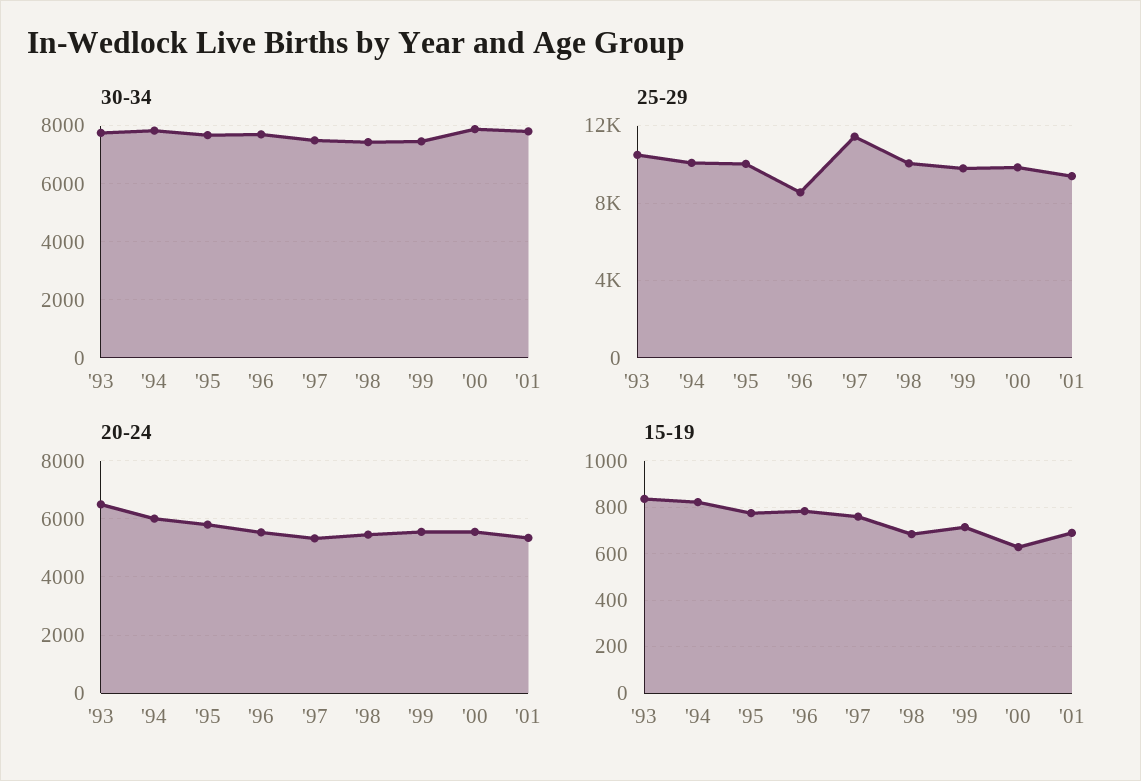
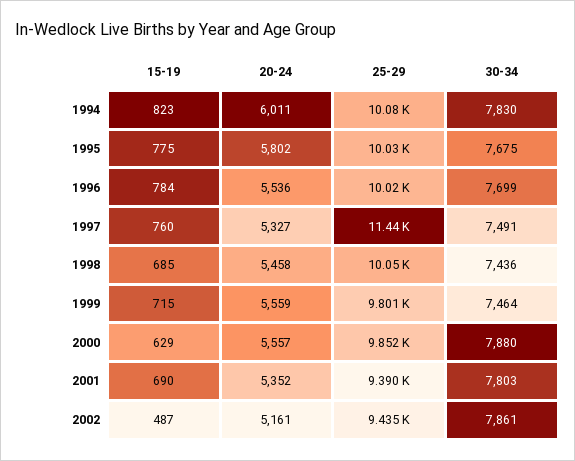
30-34, '93: 7750 -> none
25-29, '93: 10500 -> none
25-29, '96: 8500 -> 10020
20-24, '93: 6500 -> none
15-19, '93: 850 -> none
15-19, 2002: none -> 487
20-24, 2002: none -> 5161
25-29, 2002: none -> 9435
30-34, 2002: none -> 7861

